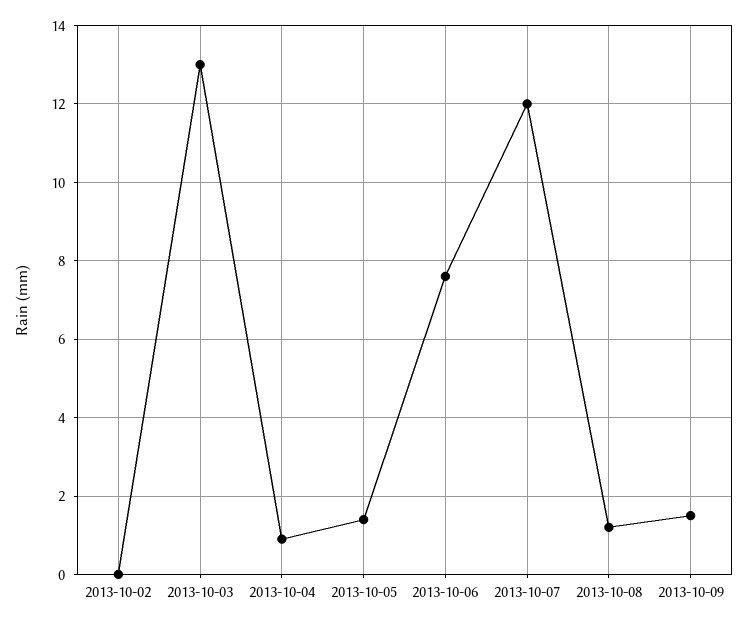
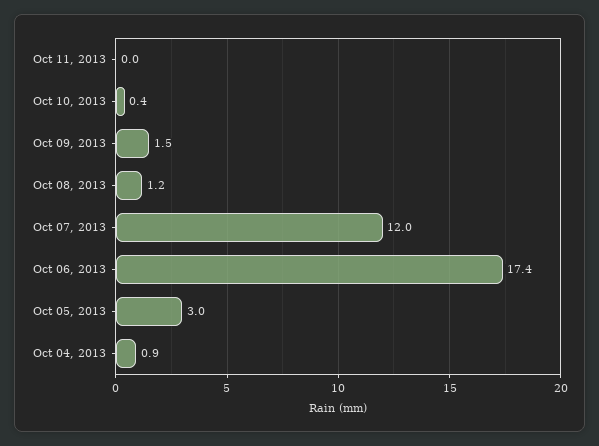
2013-10-02: 0 -> none
2013-10-03: 13 -> none
2013-10-05: 1.5 -> 3
2013-10-06: 7.5 -> 17.4
Oct 11, 2013: none -> 0
Oct 10, 2013: none -> 0.4

